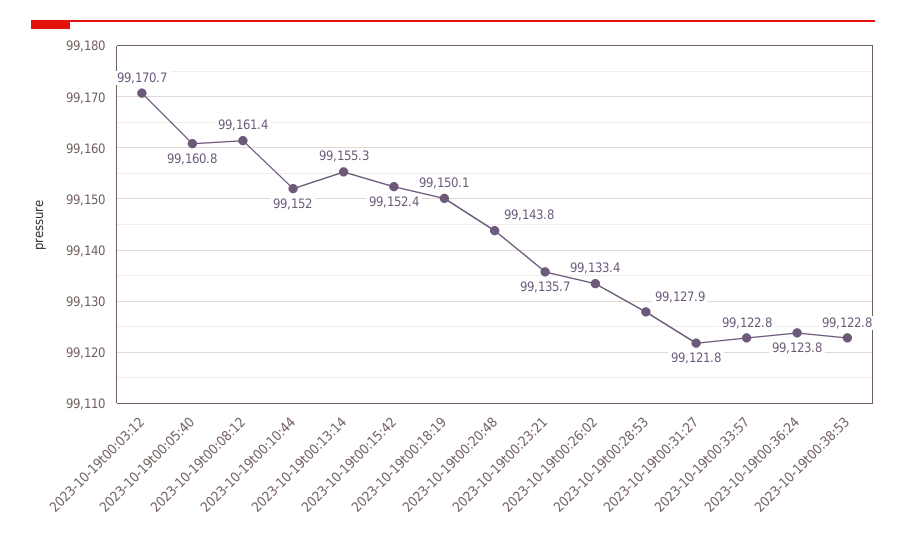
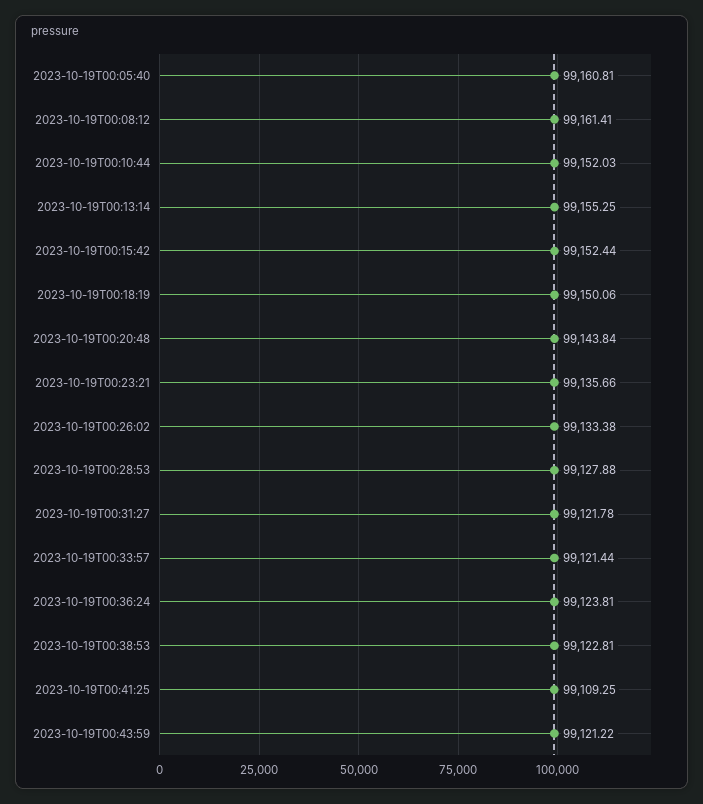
2023-10-19t00:03:12: 99170.7 -> none
2023-10-19t00:33:57: 99122.8 -> 99121.44
2023-10-19T00:41:25: none -> 99109.25
2023-10-19T00:43:59: none -> 99121.22

